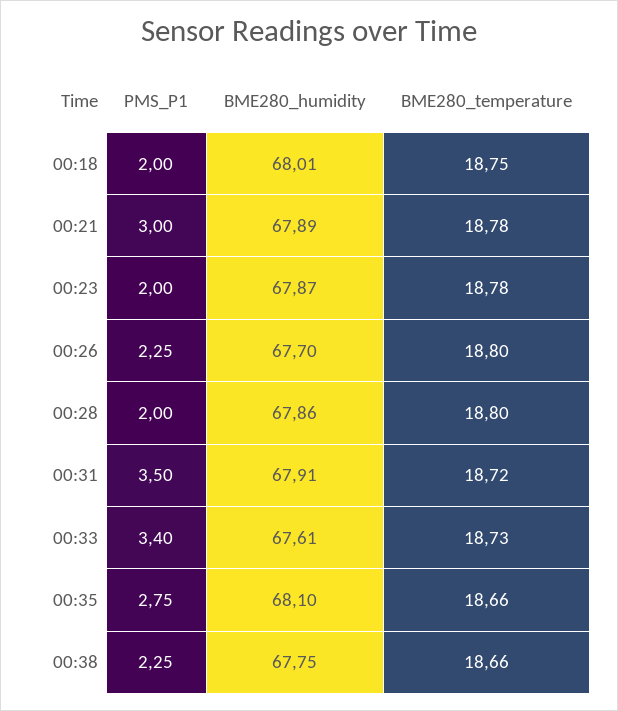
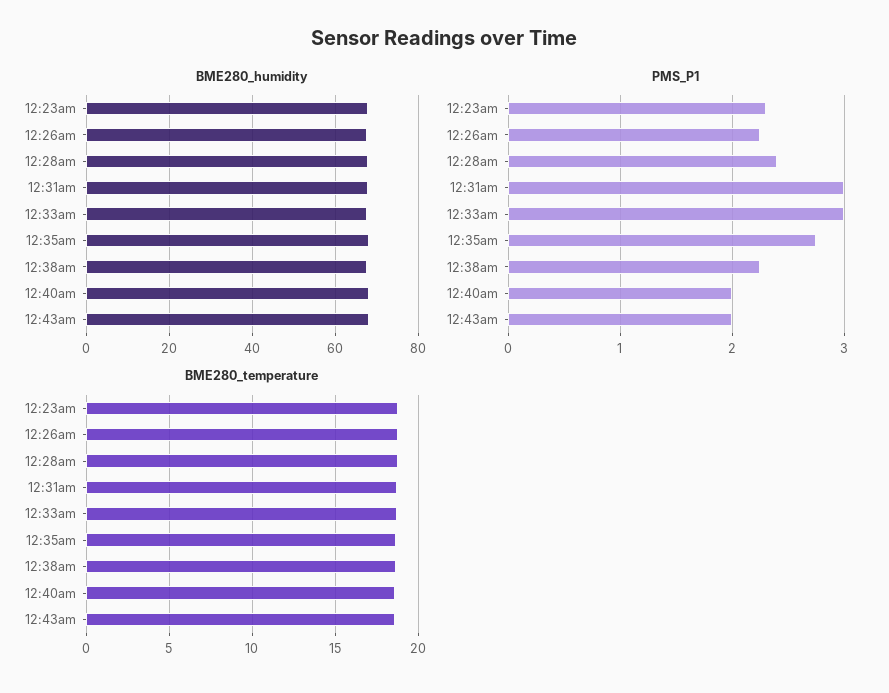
PMS_P1, 00:18: 2 -> none
BME280_humidity, 00:18: 68.01 -> none
BME280_temperature, 00:18: 18.75 -> none
PMS_P1, 00:21: 3 -> none
BME280_humidity, 00:21: 67.89 -> none
BME280_temperature, 00:21: 18.78 -> none
PMS_P1, 00:23: 2 -> 2.3
PMS_P1, 00:28: 2 -> 2.4
PMS_P1, 00:31: 3.5 -> 3
PMS_P1, 00:33: 3.4 -> 3
BME280_humidity, 12:40am: none -> 68
BME280_humidity, 12:43am: none -> 68
PMS_P1, 12:40am: none -> 2
PMS_P1, 12:43am: none -> 2
BME280_temperature, 12:40am: none -> 18.5
BME280_temperature, 12:43am: none -> 18.5

